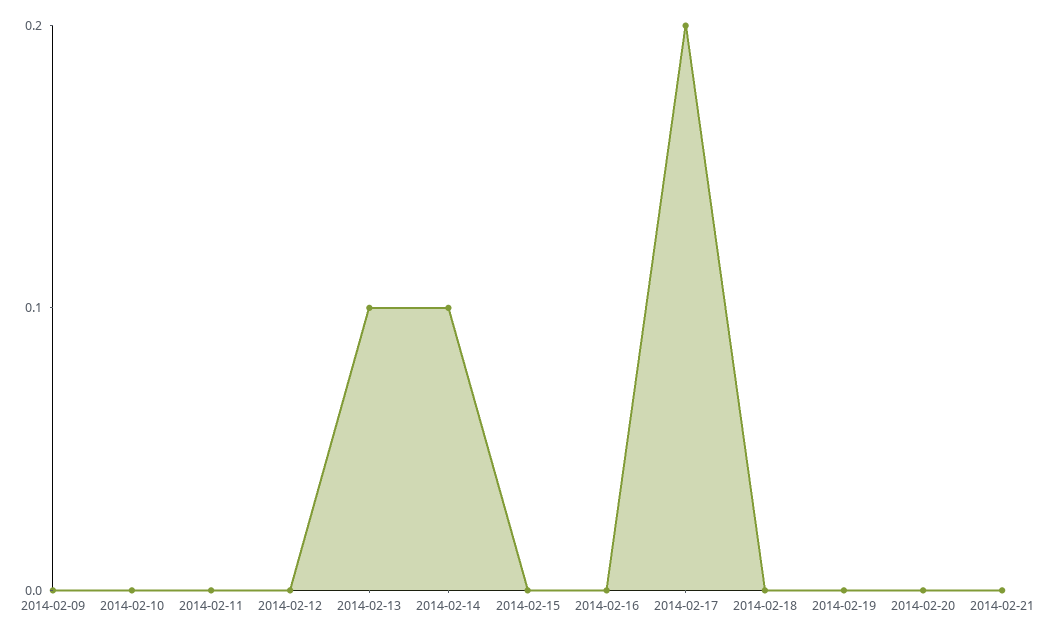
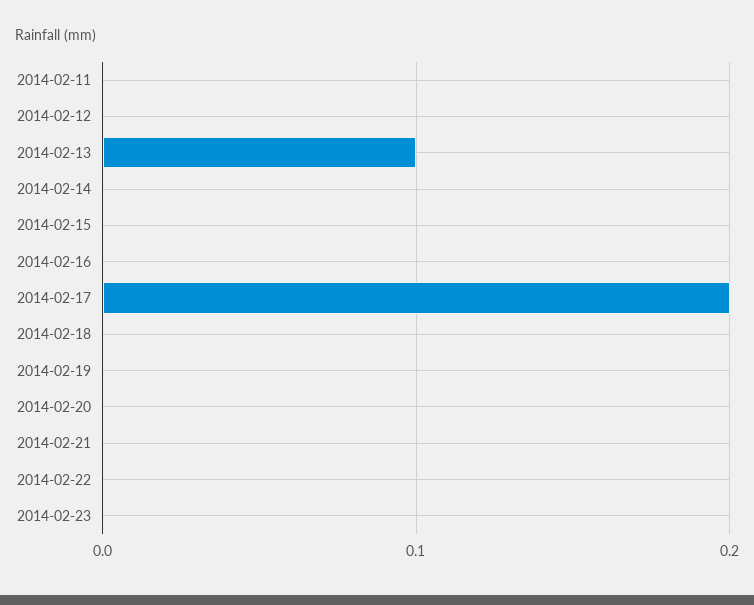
2014-02-09: 0 -> none
2014-02-10: 0 -> none
2014-02-14: 0.1 -> 0
2014-02-22: none -> 0
2014-02-23: none -> 0

